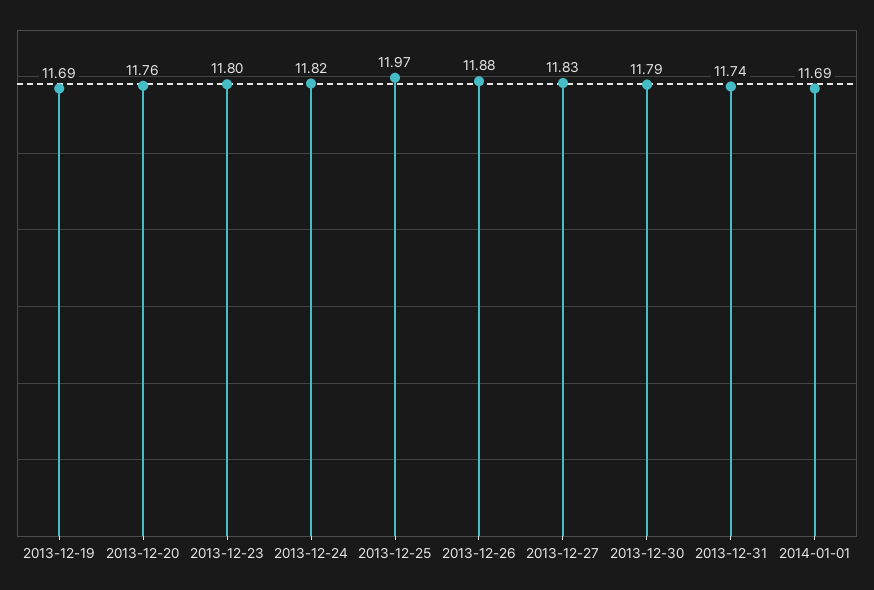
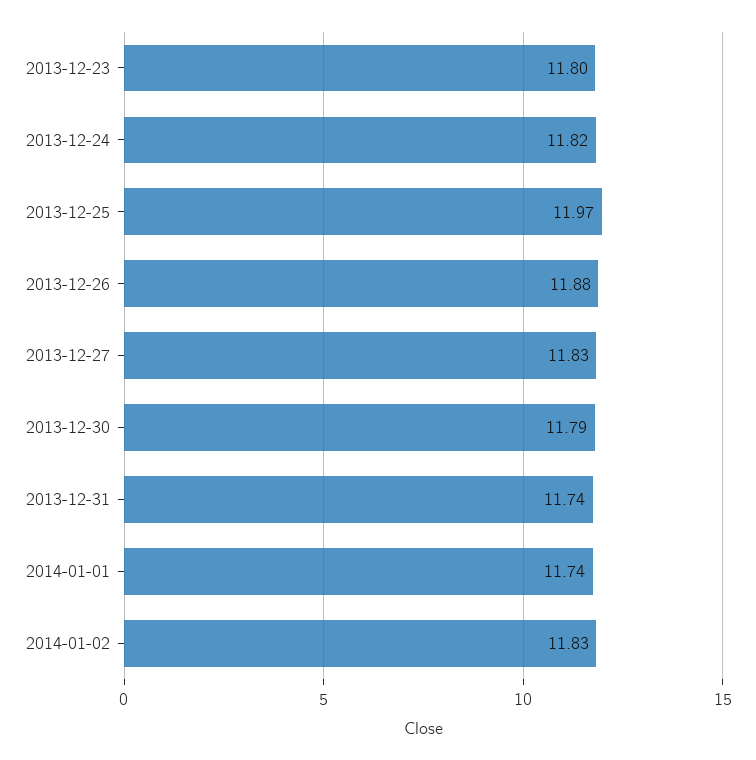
2013-12-19: 11.69 -> none
2013-12-20: 11.76 -> none
2014-01-01: 11.69 -> 11.74
2014-01-02: none -> 11.83

